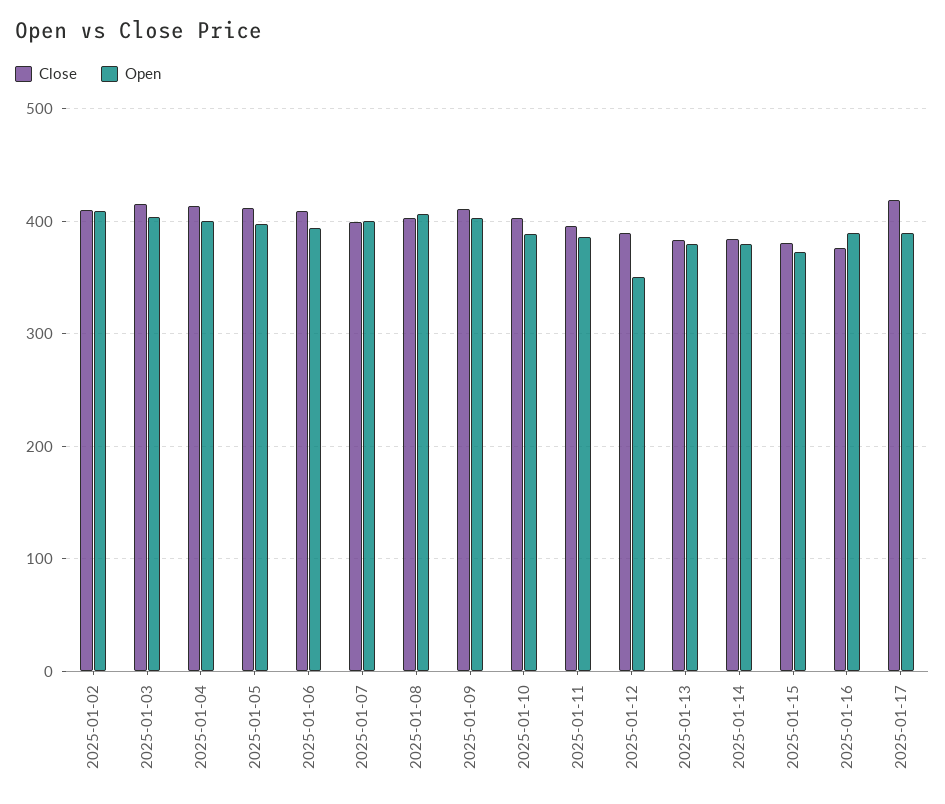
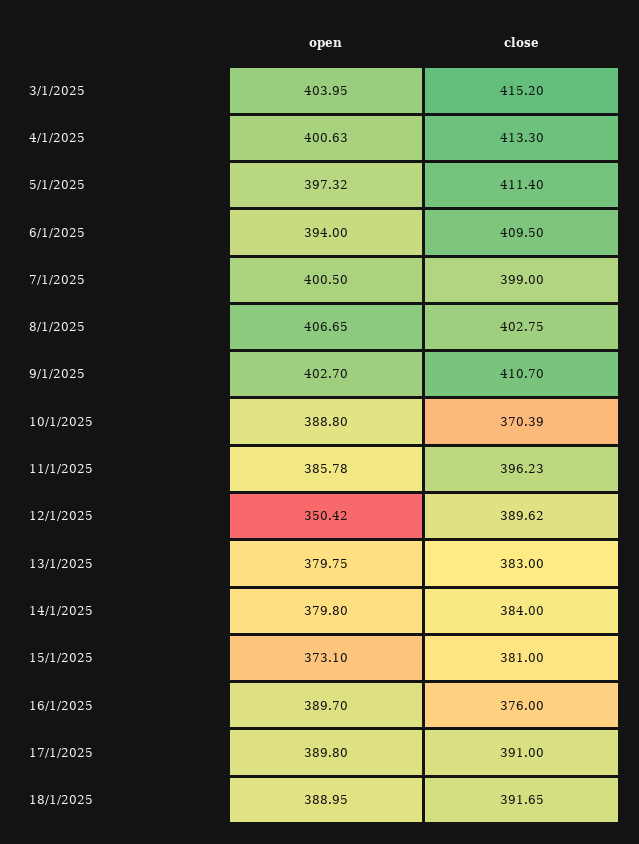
Close, 2025-01-02: 410 -> none
Open, 2025-01-02: 410 -> none
Close, 2025-01-10: 400 -> 370.39
Close, 2025-01-17: 420 -> 391
Open, 18/1/2025: none -> 388.95
Close, 18/1/2025: none -> 391.65

